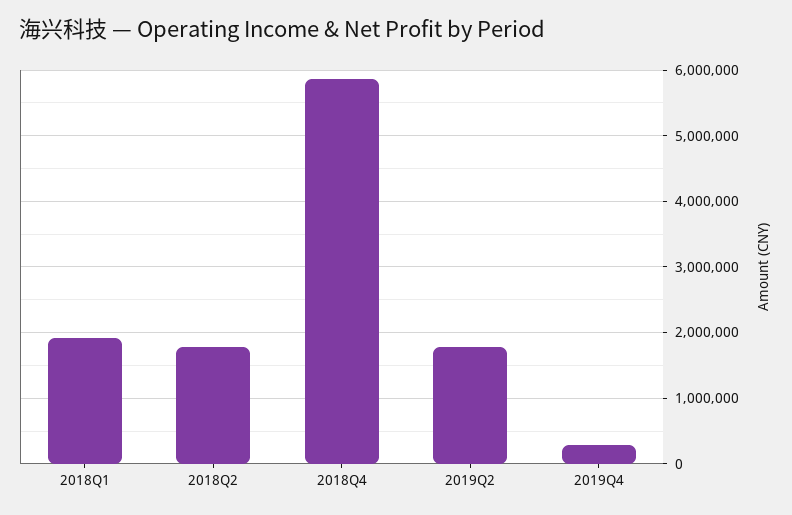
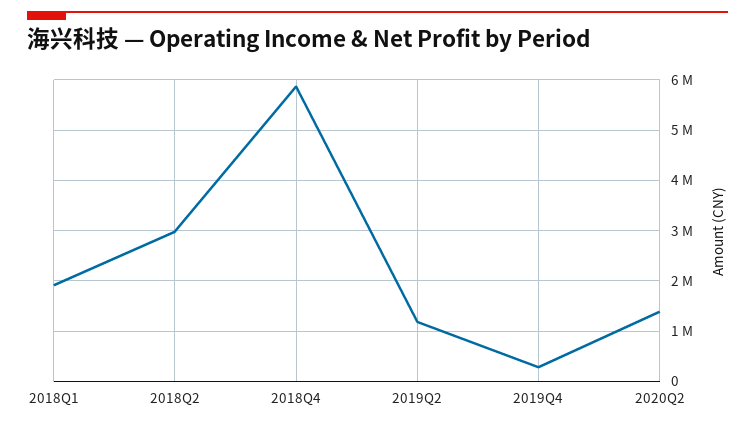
2018Q2: 1800000 -> 3000000
2019Q2: 1800000 -> 1200000
2020Q2: none -> 1400000

